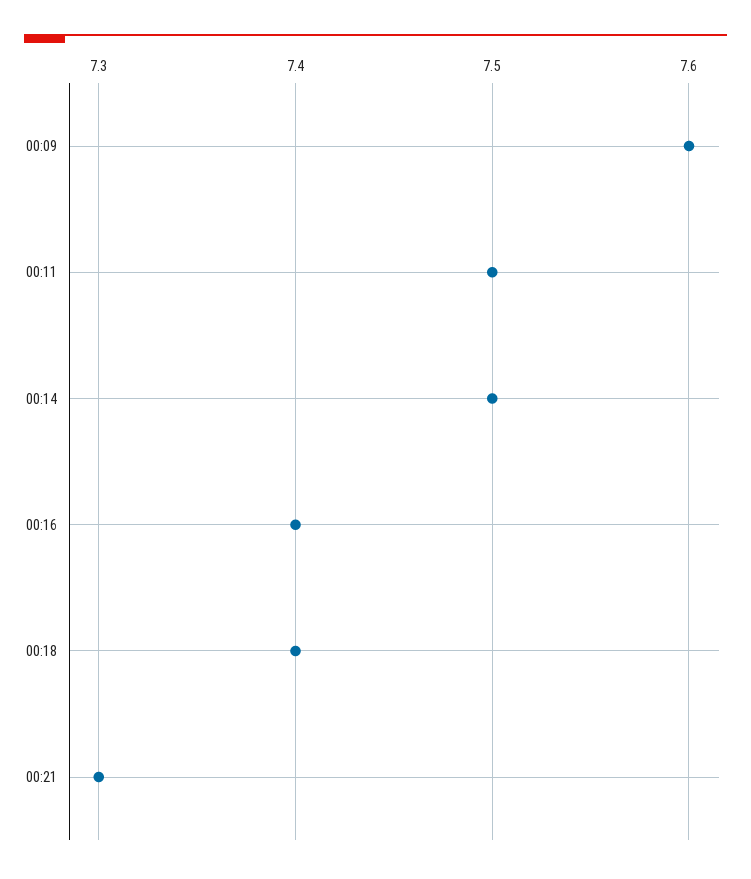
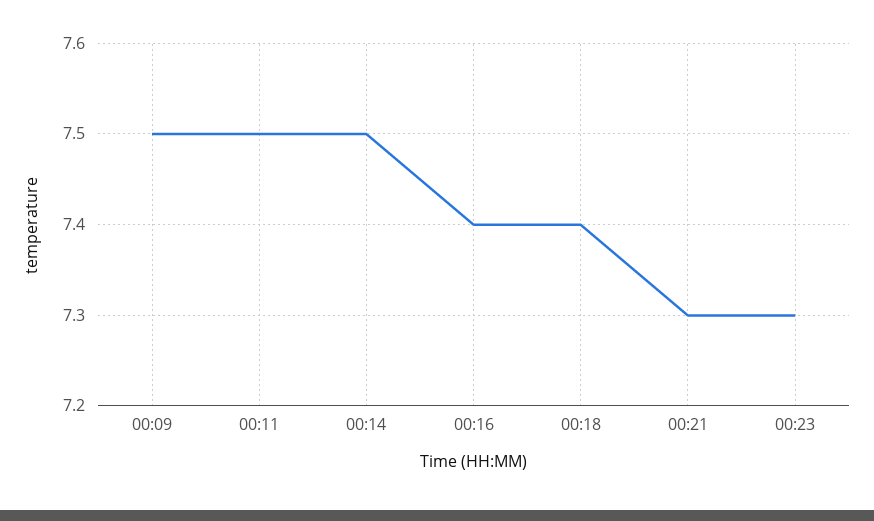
00:09: 7.6 -> 7.5
00:23: none -> 7.3

